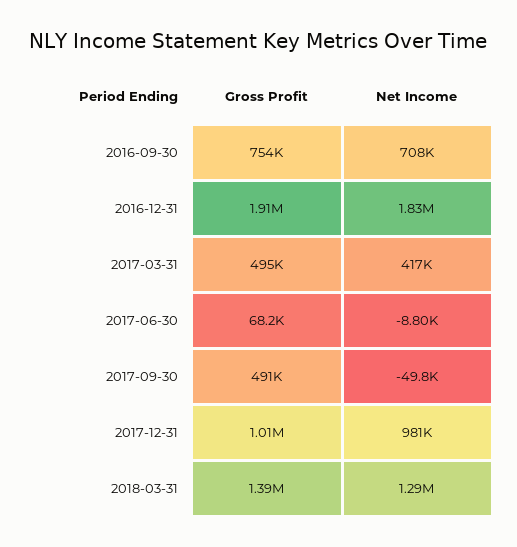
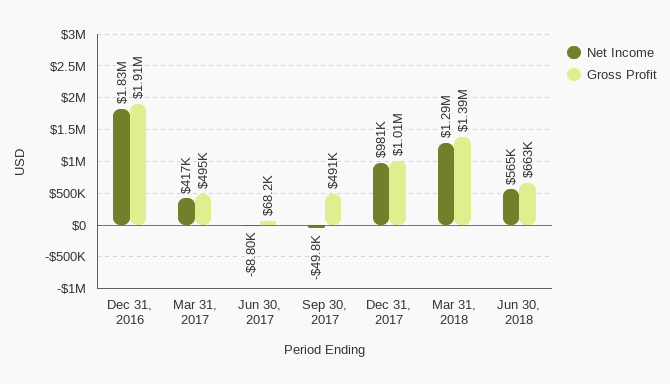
Gross Profit, 2016-09-30: 754000 -> none
Net Income, 2016-09-30: 708000 -> none
Net Income, Jun 30, 2018: none -> 565000
Gross Profit, Jun 30, 2018: none -> 663000

